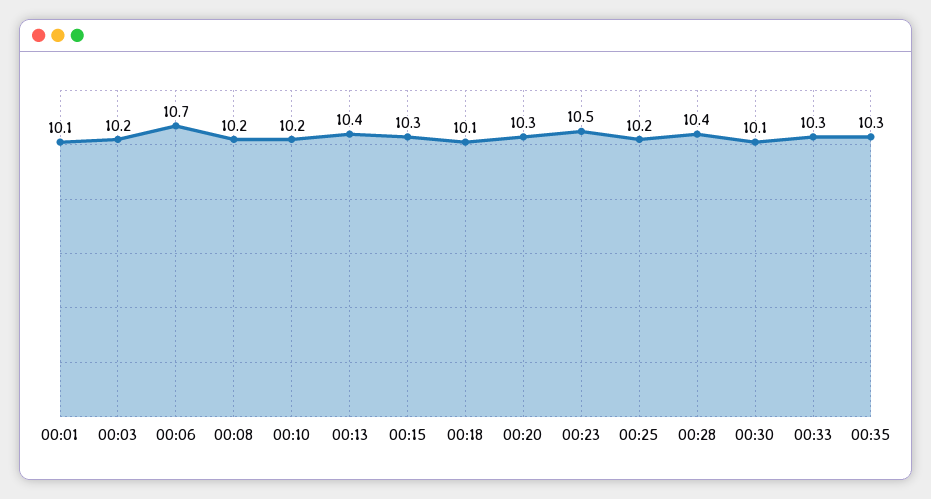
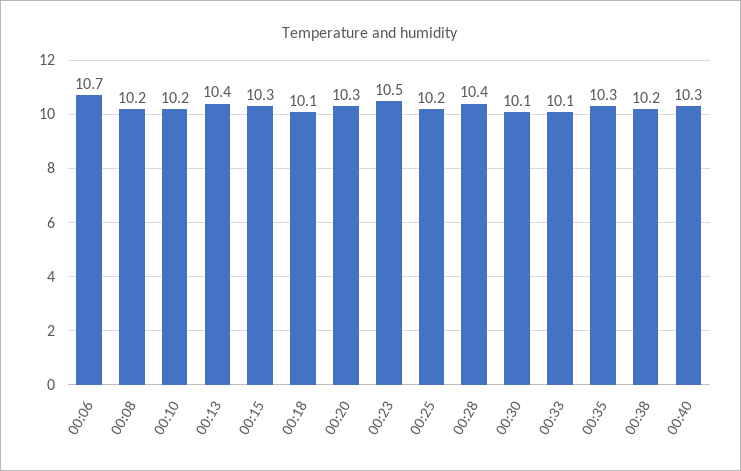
00:01: 10.1 -> none
00:03: 10.2 -> none
00:33: 10.3 -> 10.1
00:38: none -> 10.2
00:40: none -> 10.3

